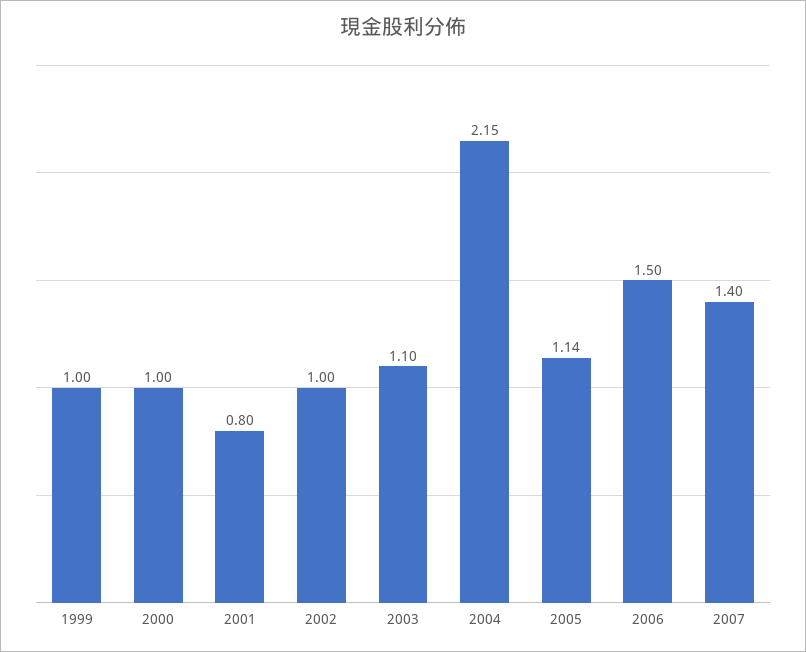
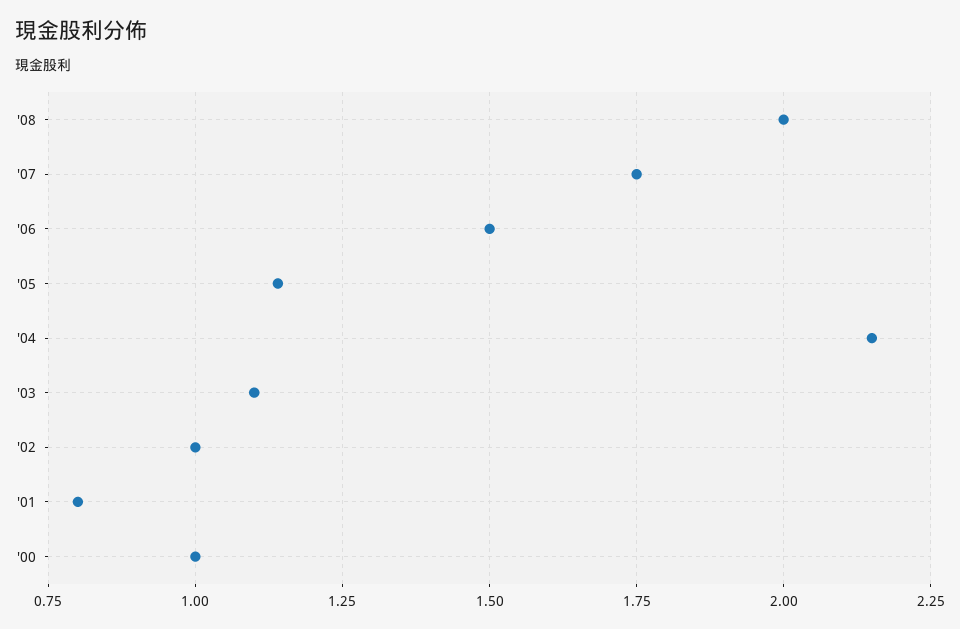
1999: 1 -> none
2007: 1.4 -> 1.75
'08: none -> 2

